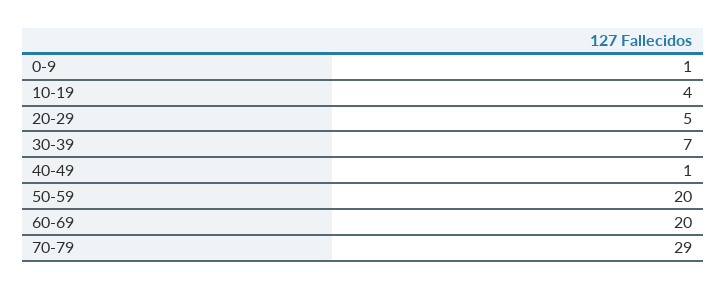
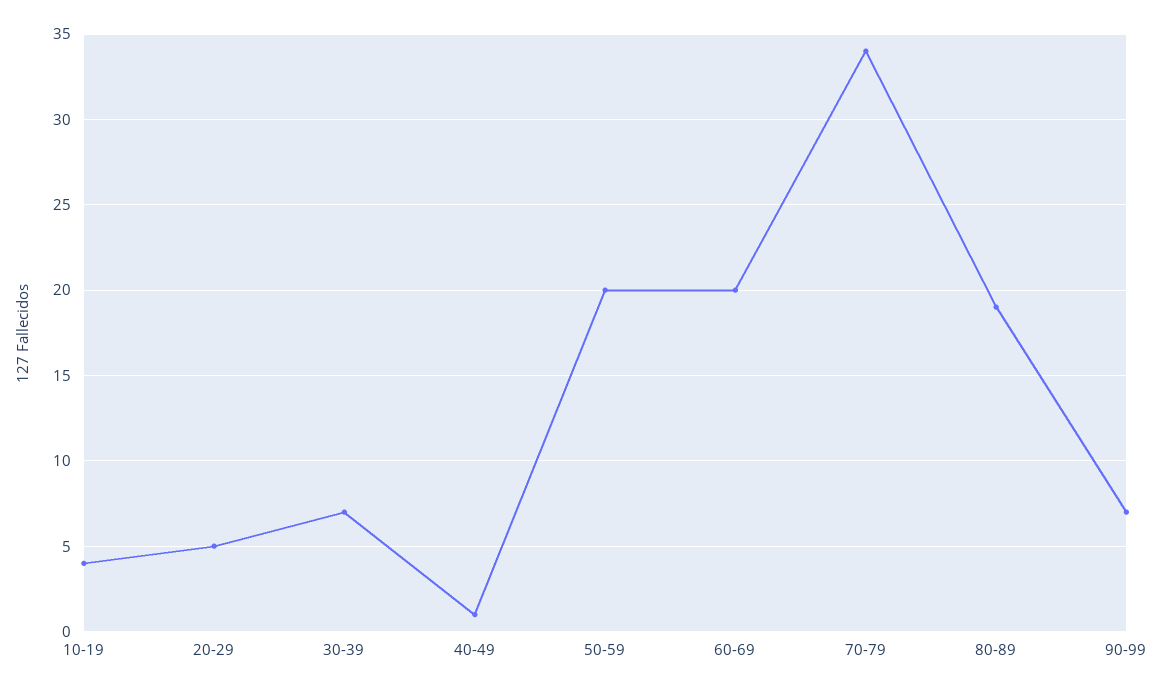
0-9: 1 -> none
70-79: 29 -> 34
80-89: none -> 19
90-99: none -> 7

